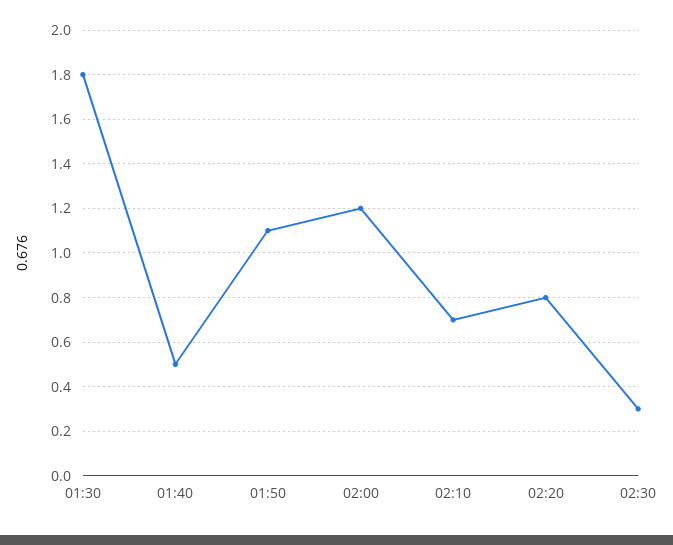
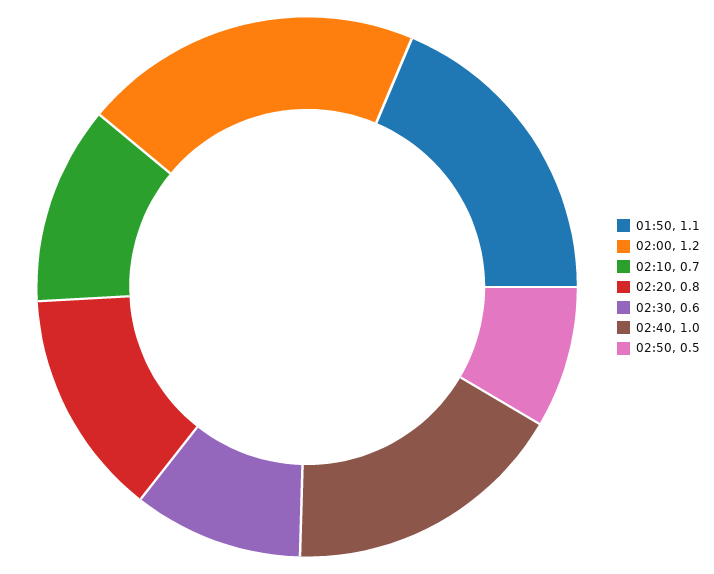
01:30: 1.8 -> none
01:40: 0.5 -> none
02:30: 0.3 -> 0.6
02:40: none -> 1
02:50: none -> 0.5

